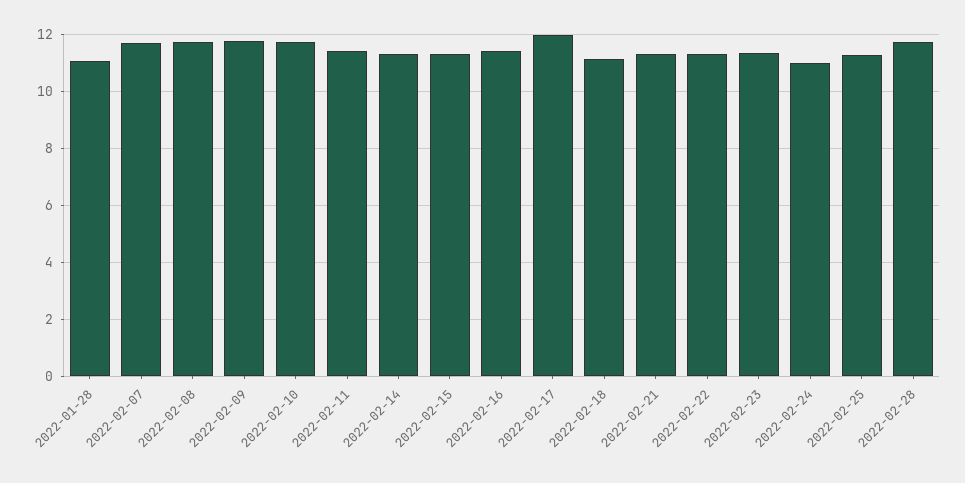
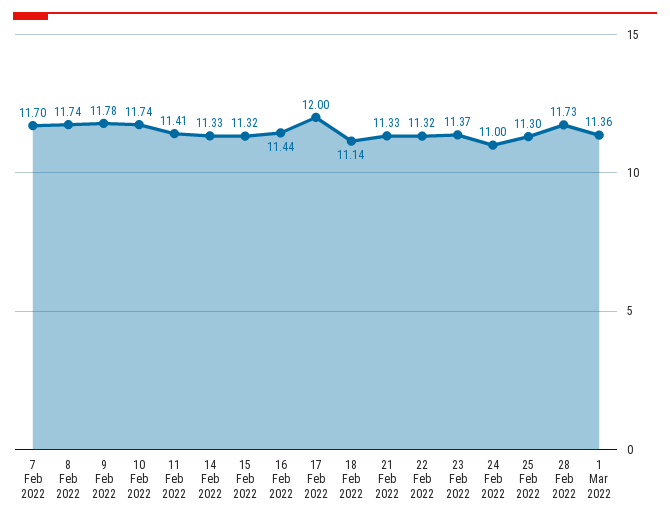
2022-01-28: 11 -> none
1 Mar 2022: none -> 11.36

